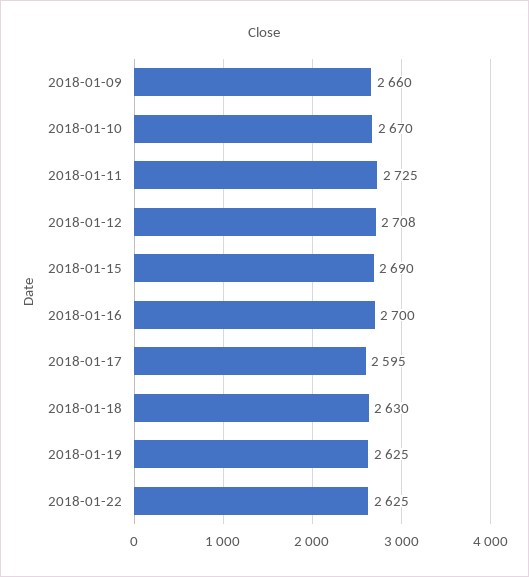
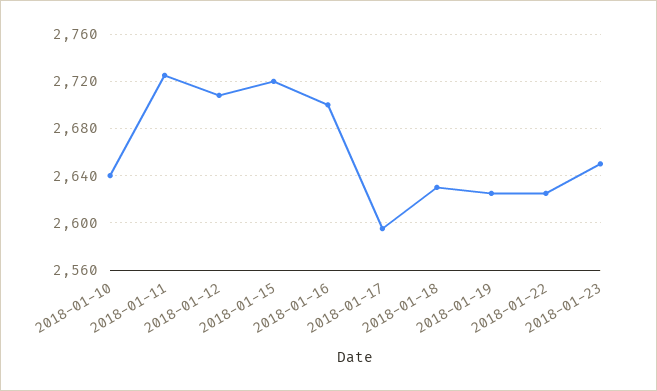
2018-01-09: 2660 -> none
2018-01-10: 2670 -> 2640
2018-01-15: 2690 -> 2720
2018-01-23: none -> 2650

